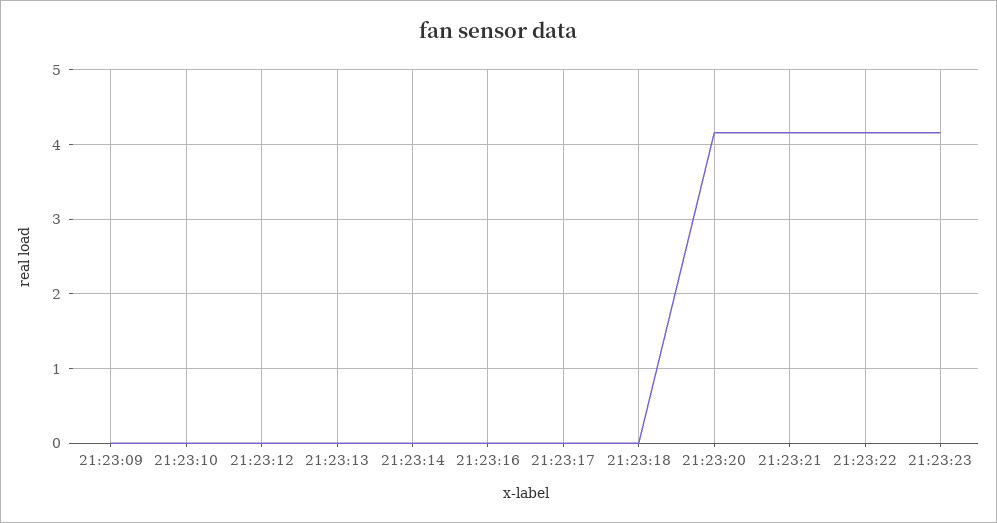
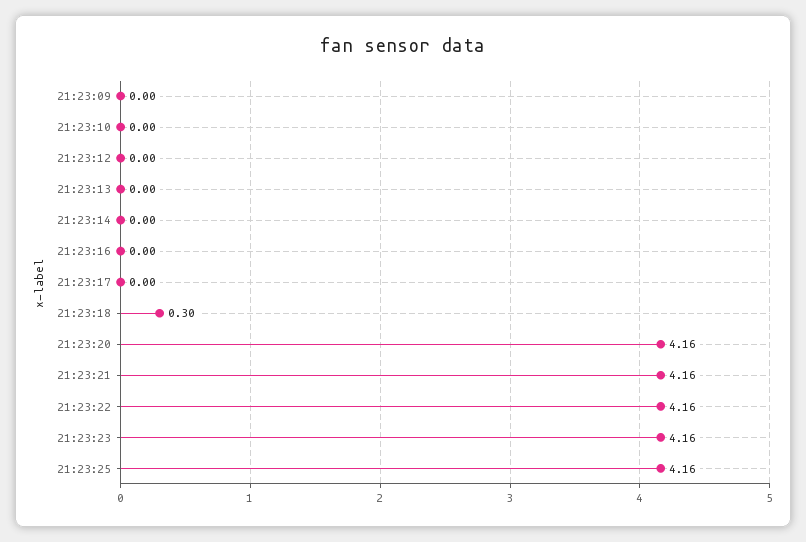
21:23:18: 0 -> 0.3
21:23:25: none -> 4.16

